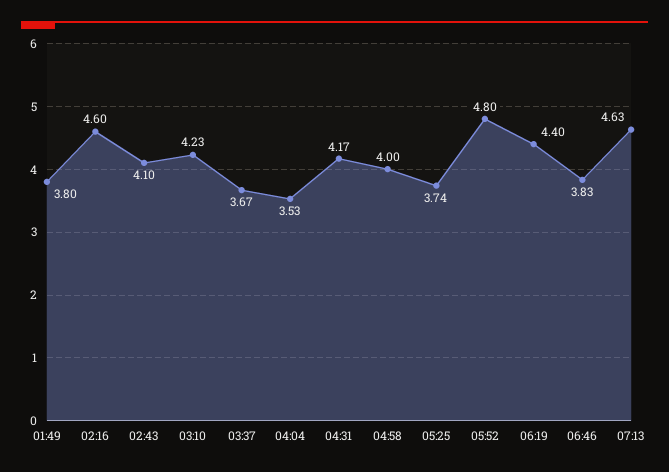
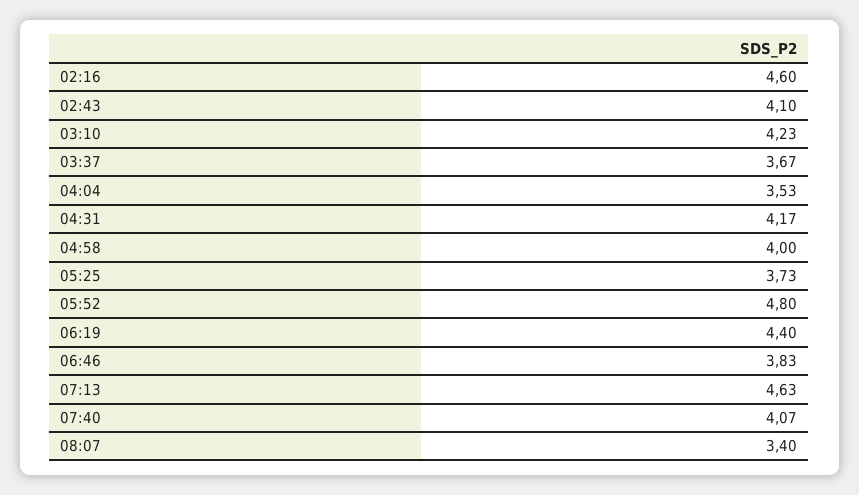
01:49: 3.8 -> none
05:25: 3.74 -> 3.73
07:40: none -> 4.07
08:07: none -> 3.4

